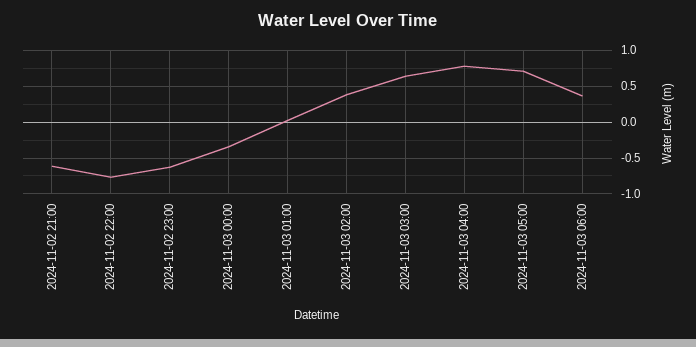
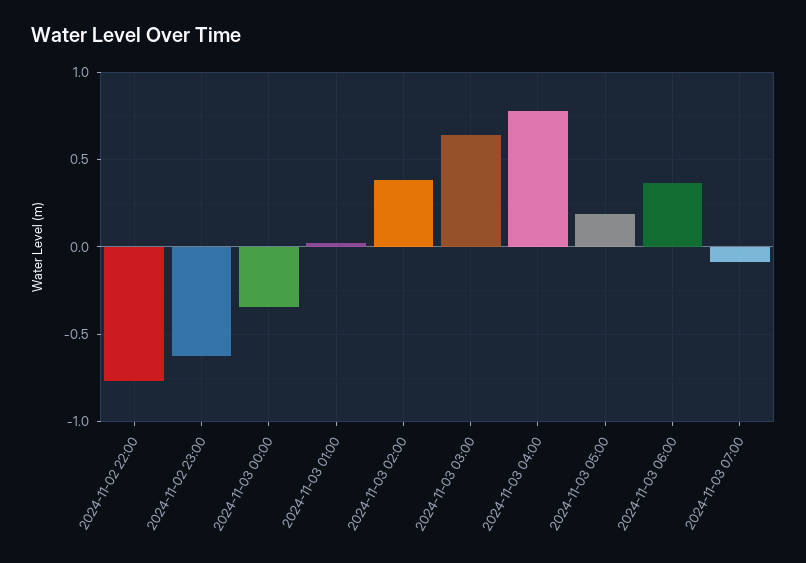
2024-11-02 21:00: -0.6 -> none
2024-11-03 05:00: 0.7 -> 0.2
2024-11-03 07:00: none -> -0.1

